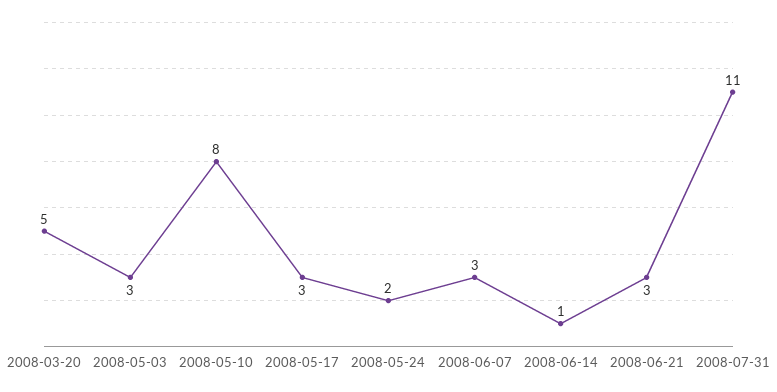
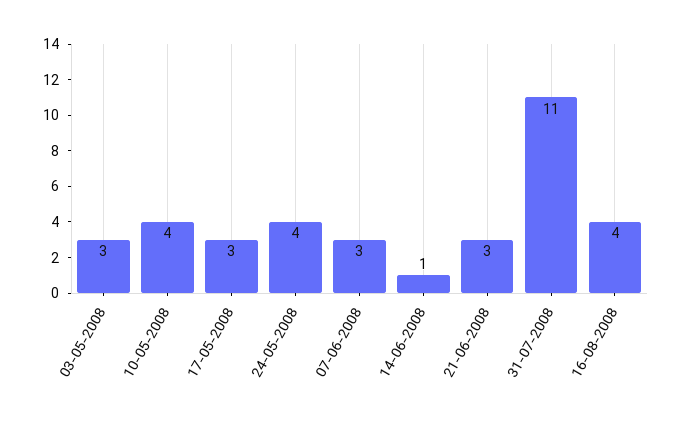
2008-03-20: 5 -> none
2008-05-10: 8 -> 4
2008-05-24: 2 -> 4
16-08-2008: none -> 4

